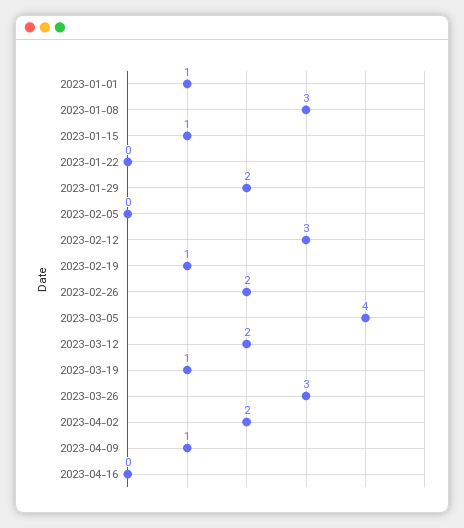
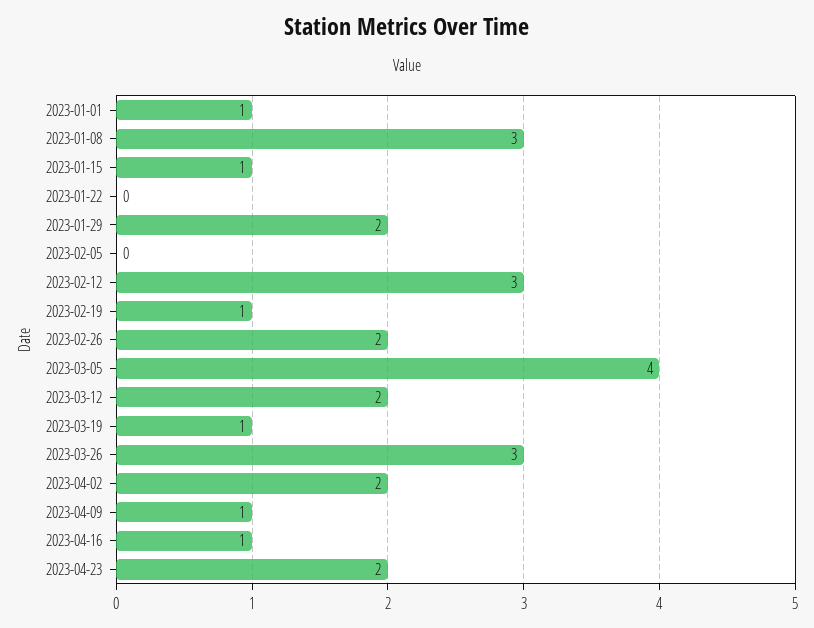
2023-04-16: 0 -> 1
2023-04-23: none -> 2

